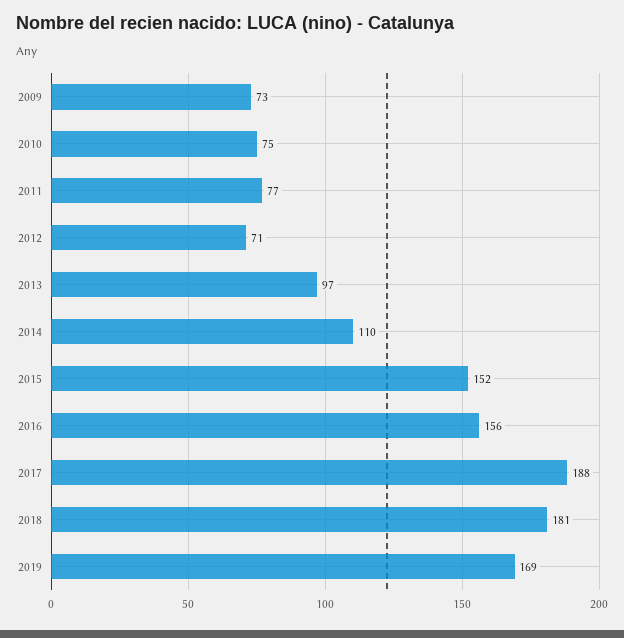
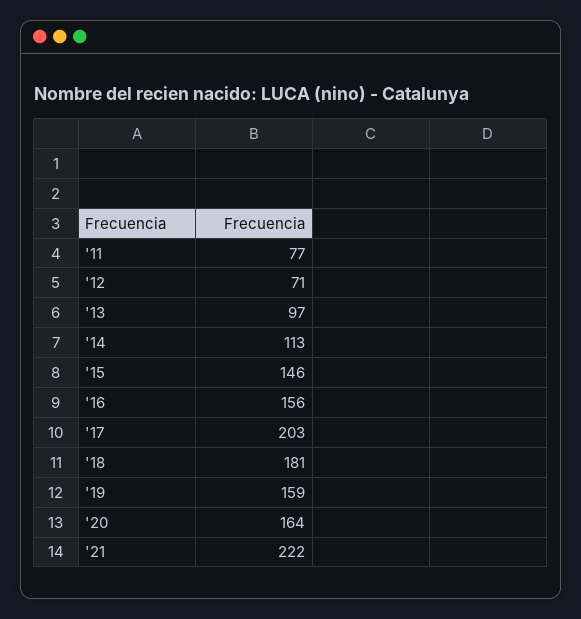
2009: 73 -> none
2010: 75 -> none
2014: 110 -> 113
2015: 152 -> 146
2017: 188 -> 203
2019: 169 -> 159
'20: none -> 164
'21: none -> 222

